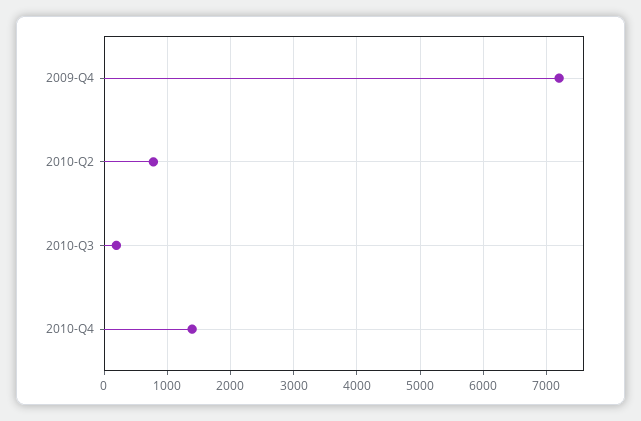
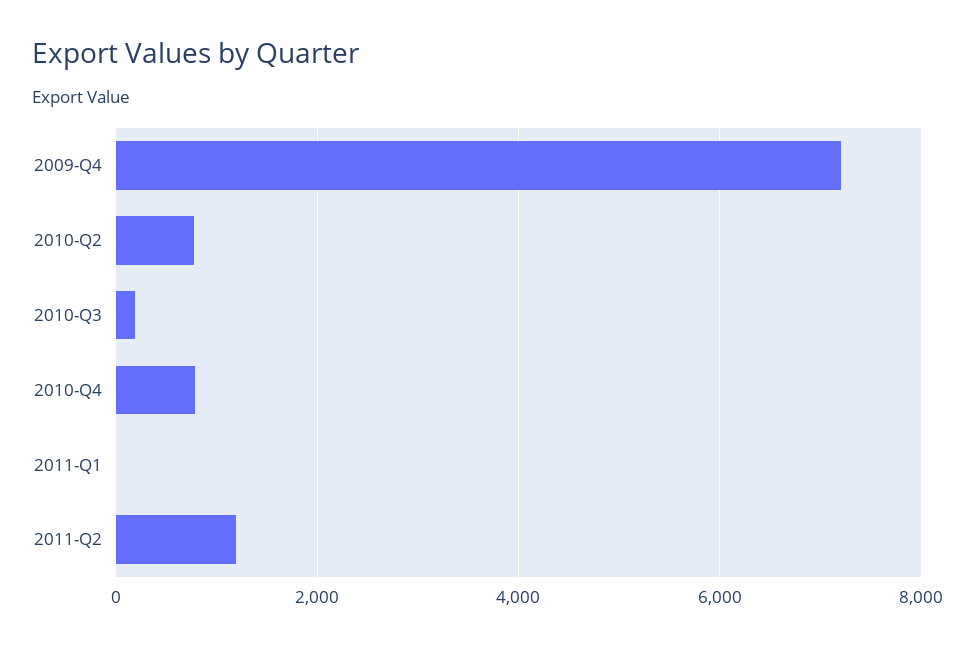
2010-Q4: 1400 -> 800
2011-Q1: none -> 0
2011-Q2: none -> 1200

